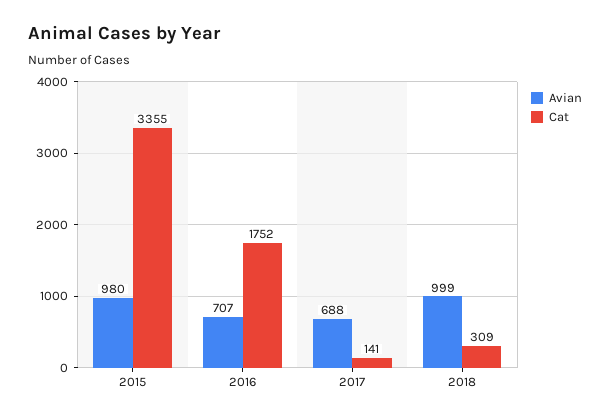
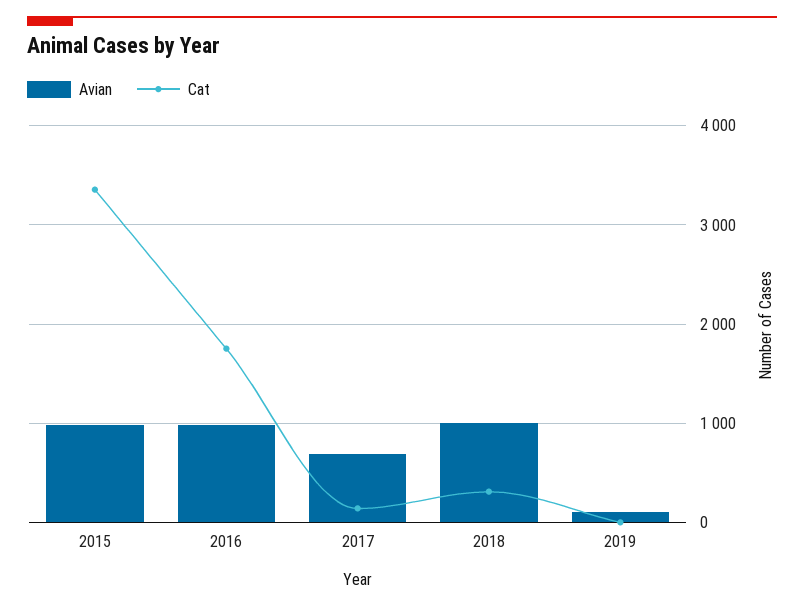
Avian, 2016: 707 -> 1000
Avian, 2019: none -> 100
Cat, 2019: none -> 0

